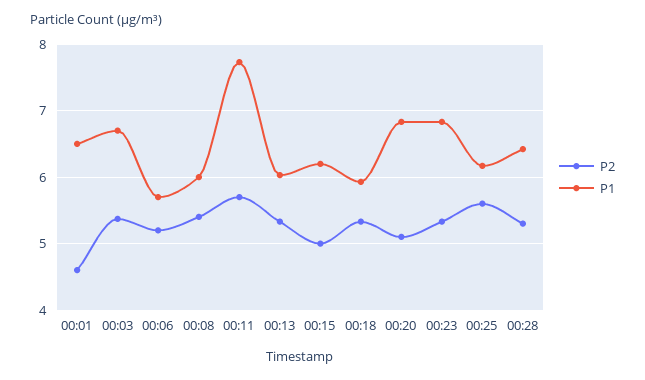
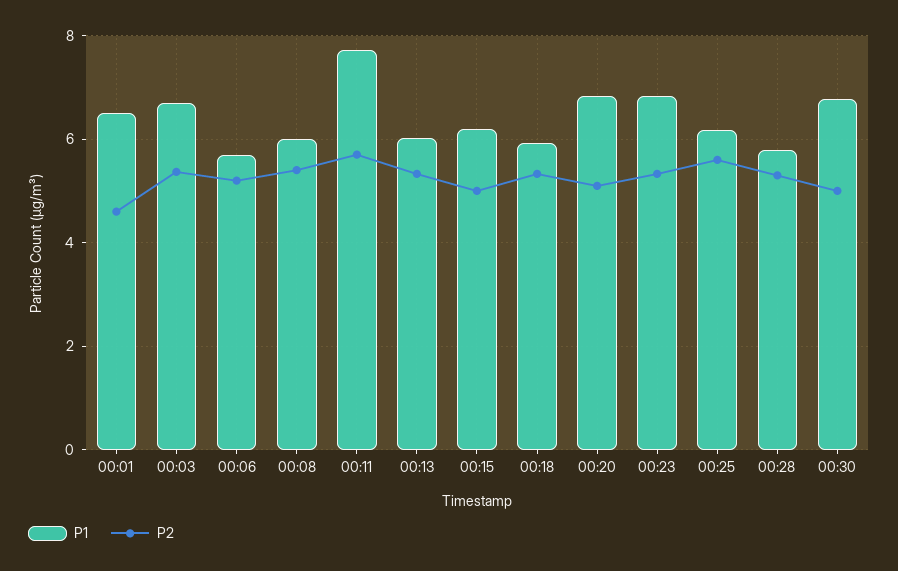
P1, 00:28: 6.4 -> 5.8
P1, 00:30: none -> 6.8
P2, 00:30: none -> 5

